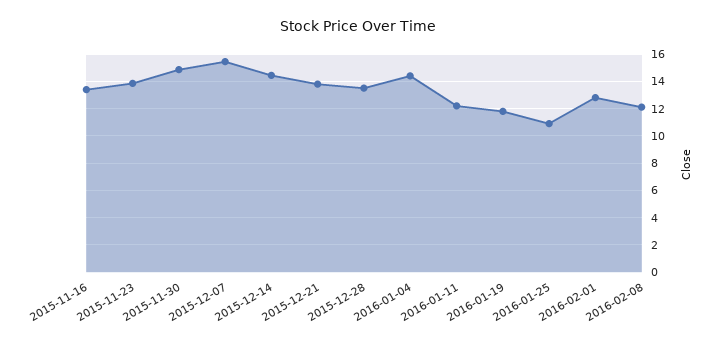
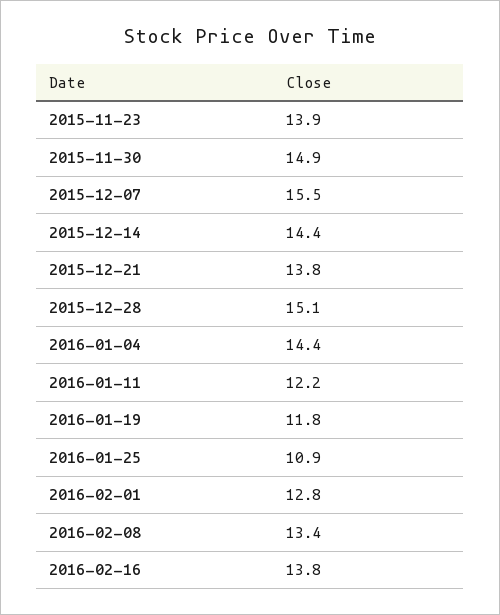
2015-11-16: 13.5 -> none
2015-12-28: 13.5 -> 15.1
2016-02-08: 12 -> 13.4
2016-02-16: none -> 13.8

